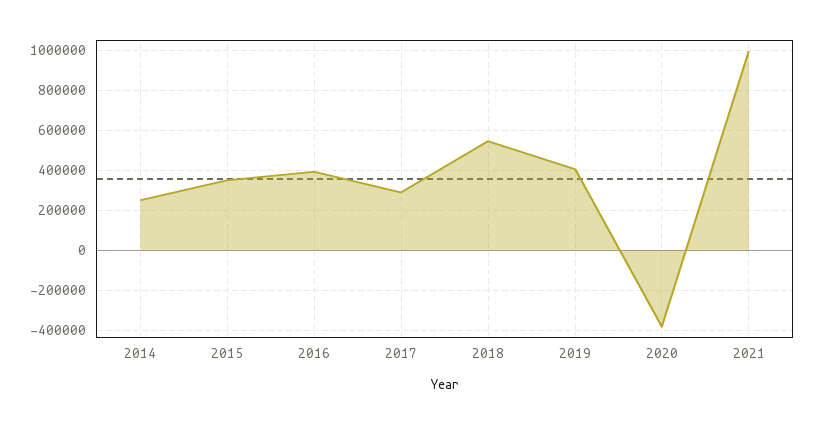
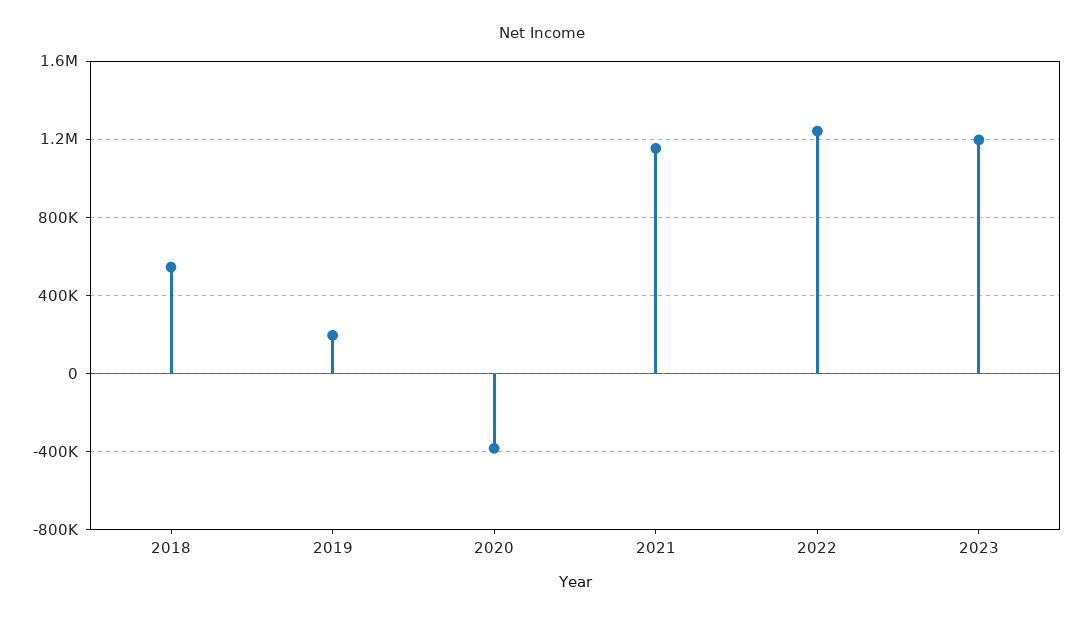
2014: 250000 -> none
2015: 350000 -> none
2016: 400000 -> none
2017: 300000 -> none
2019: 400000 -> 200000
2021: 1000000 -> 1150000
2022: none -> 1250000
2023: none -> 1200000

